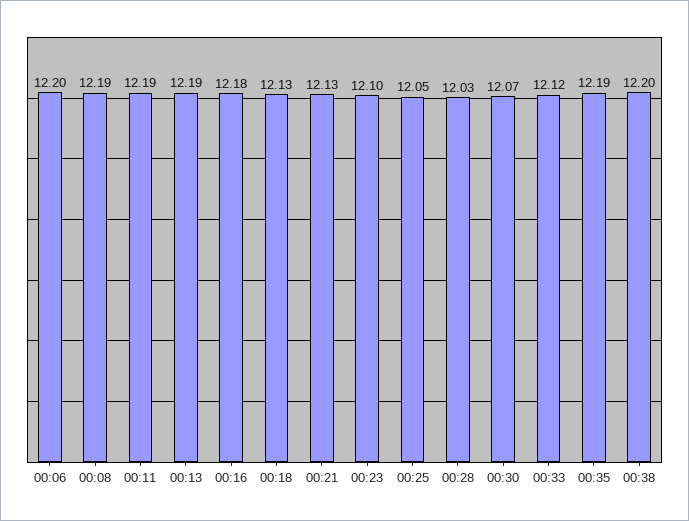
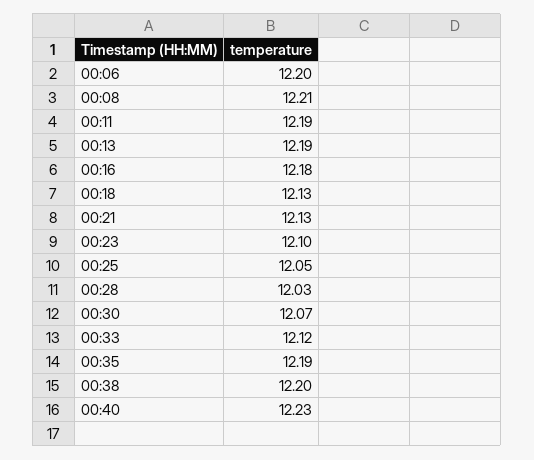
00:08: 12.19 -> 12.21
00:40: none -> 12.23

